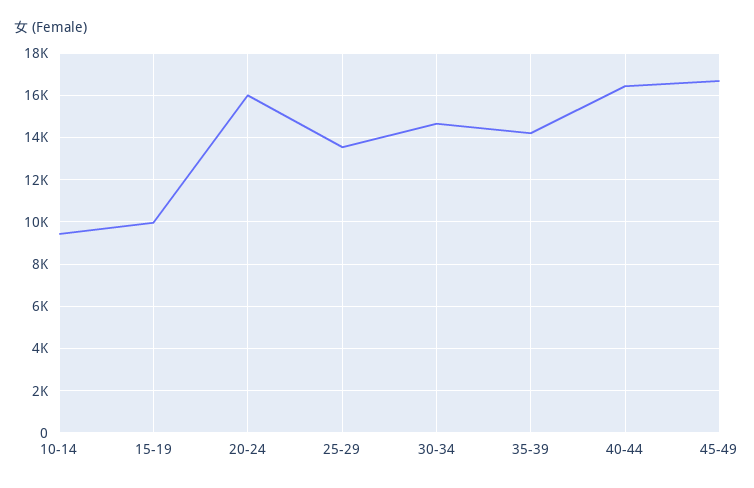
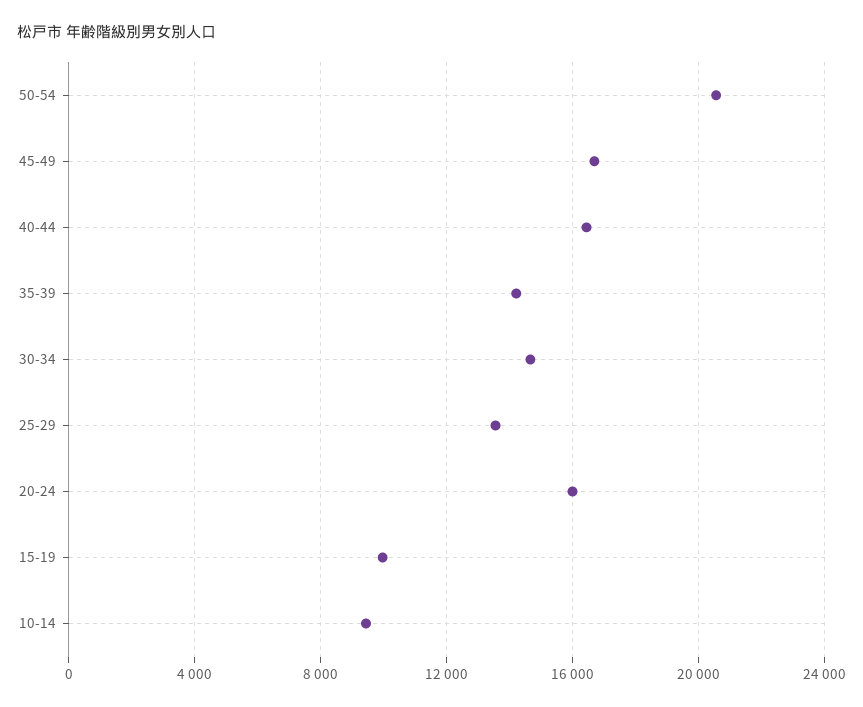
50-54: none -> 20500

